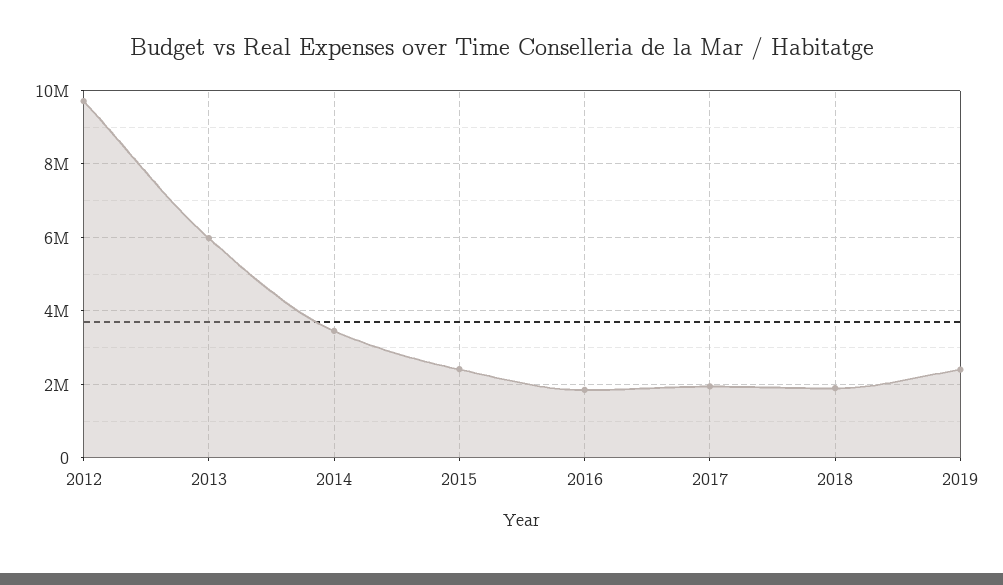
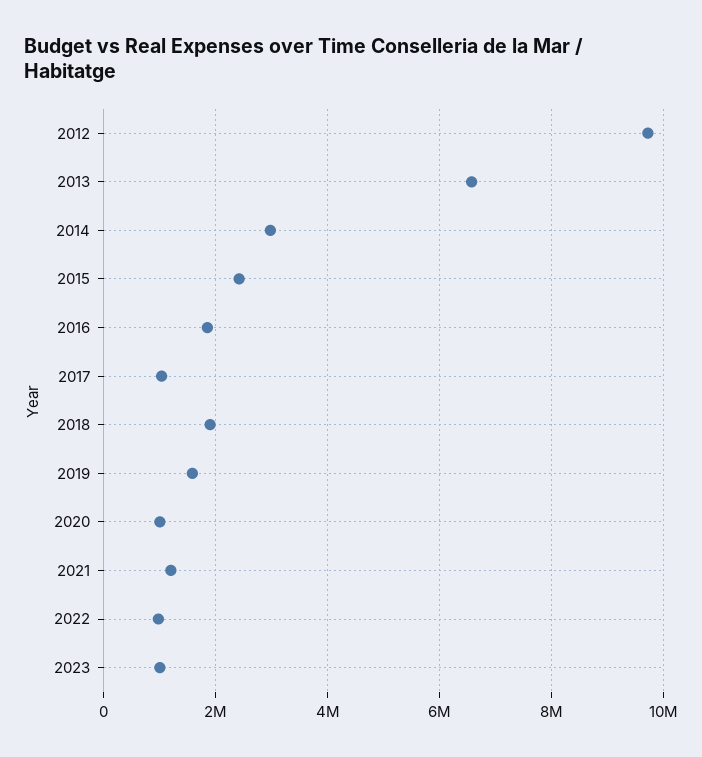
2013: 6000000 -> 6600000
2014: 3400000 -> 3000000
2017: 2000000 -> 1000000
2019: 2400000 -> 1600000
2020: none -> 1000000
2021: none -> 1200000
2022: none -> 1000000
2023: none -> 1000000

